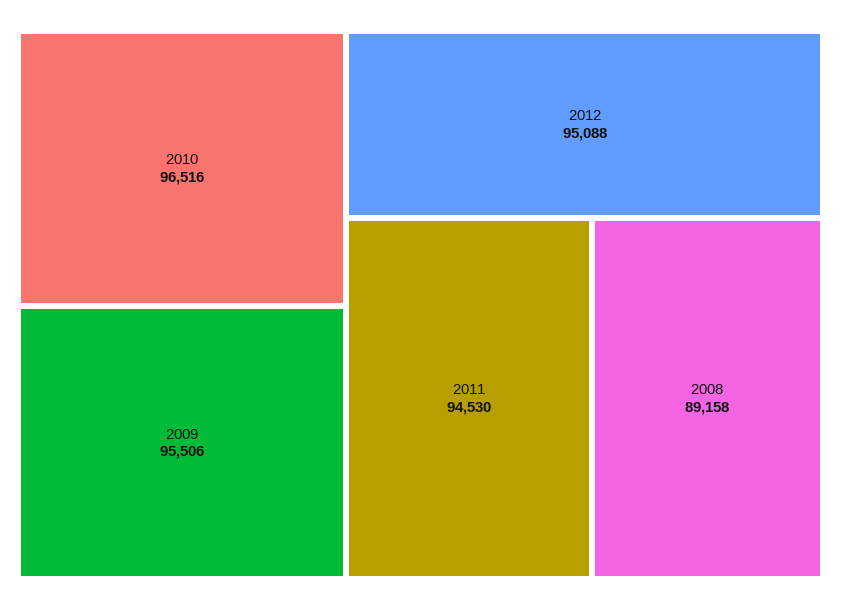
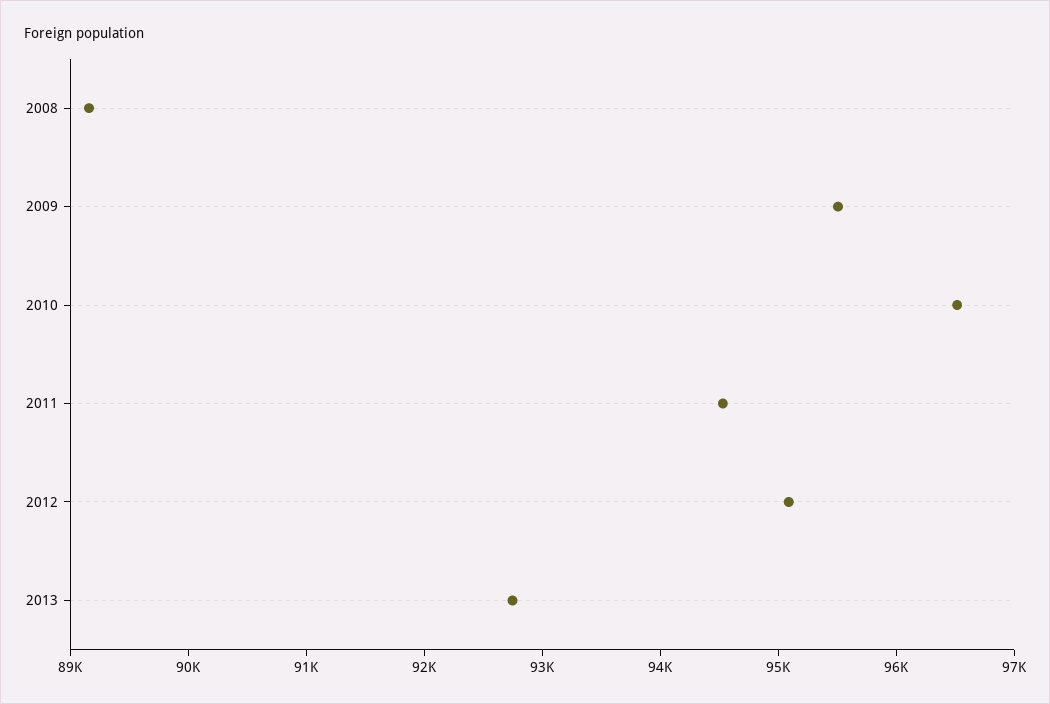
2013: none -> 92800

